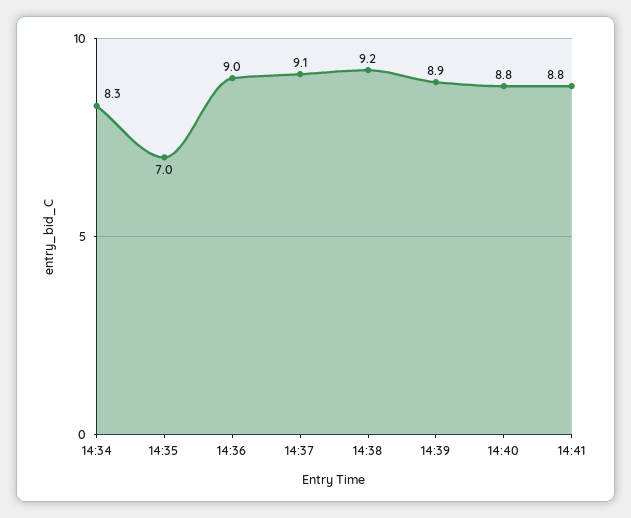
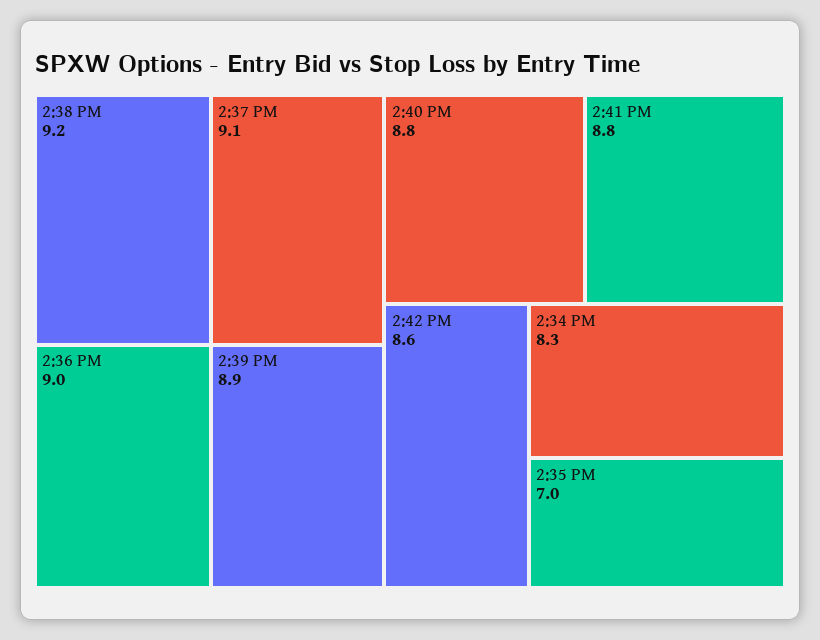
2:42 PM: none -> 8.6

